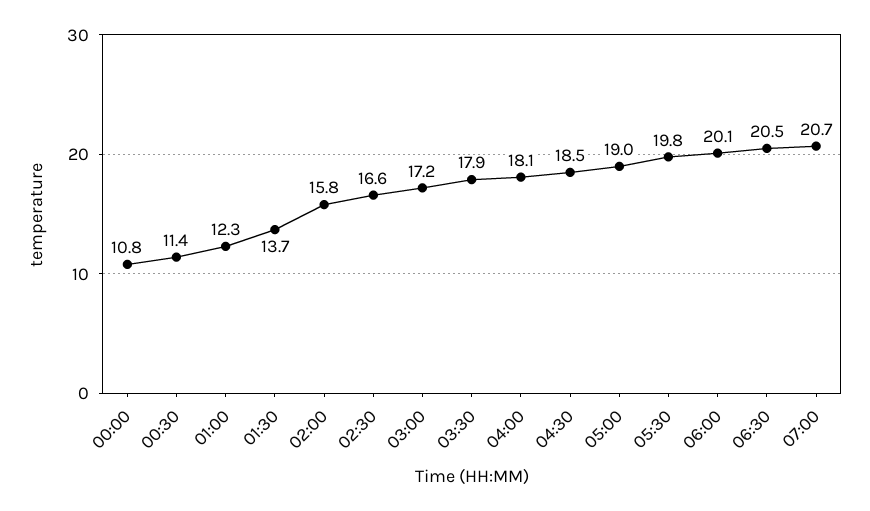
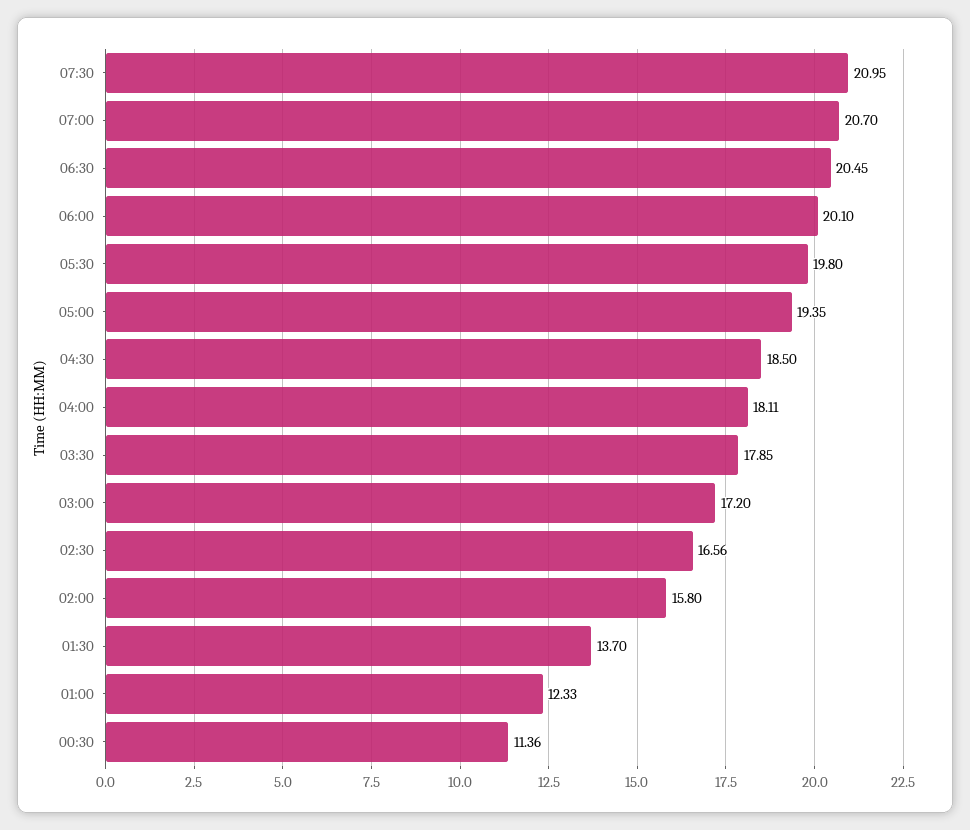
00:00: 10.8 -> none
05:00: 19 -> 19.35
07:30: none -> 20.95

